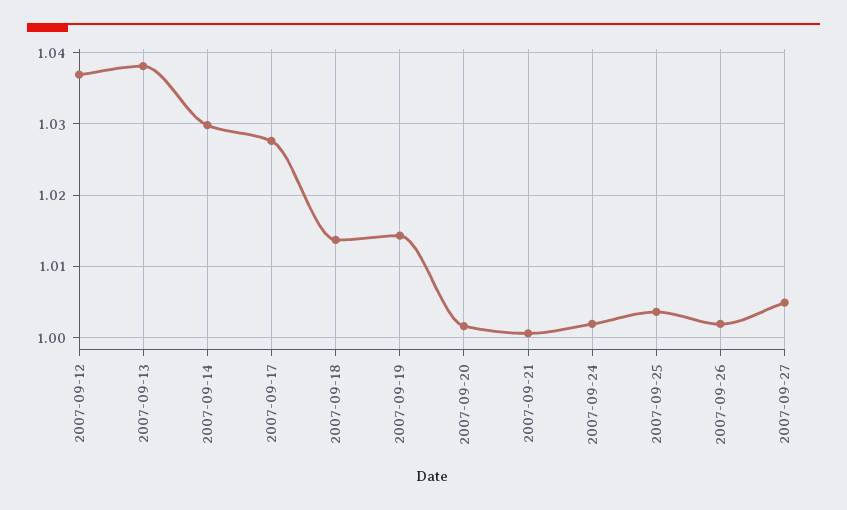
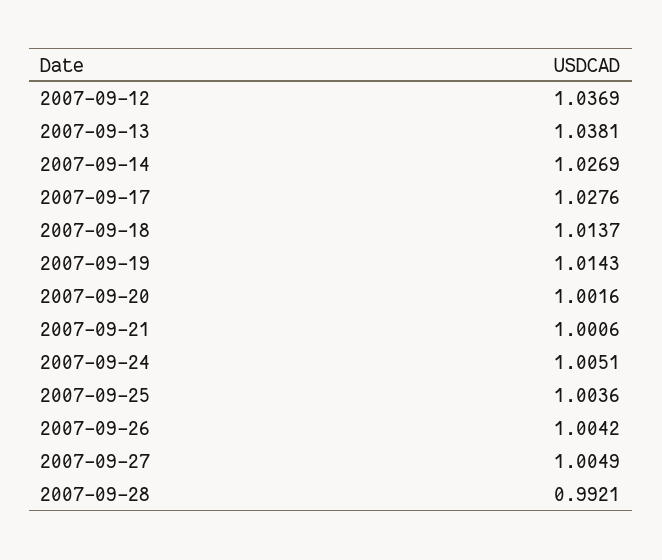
2007-09-14: 1.03 -> 1.0269
2007-09-24: 1.002 -> 1.0051
2007-09-26: 1.002 -> 1.0042
2007-09-28: none -> 0.9921

